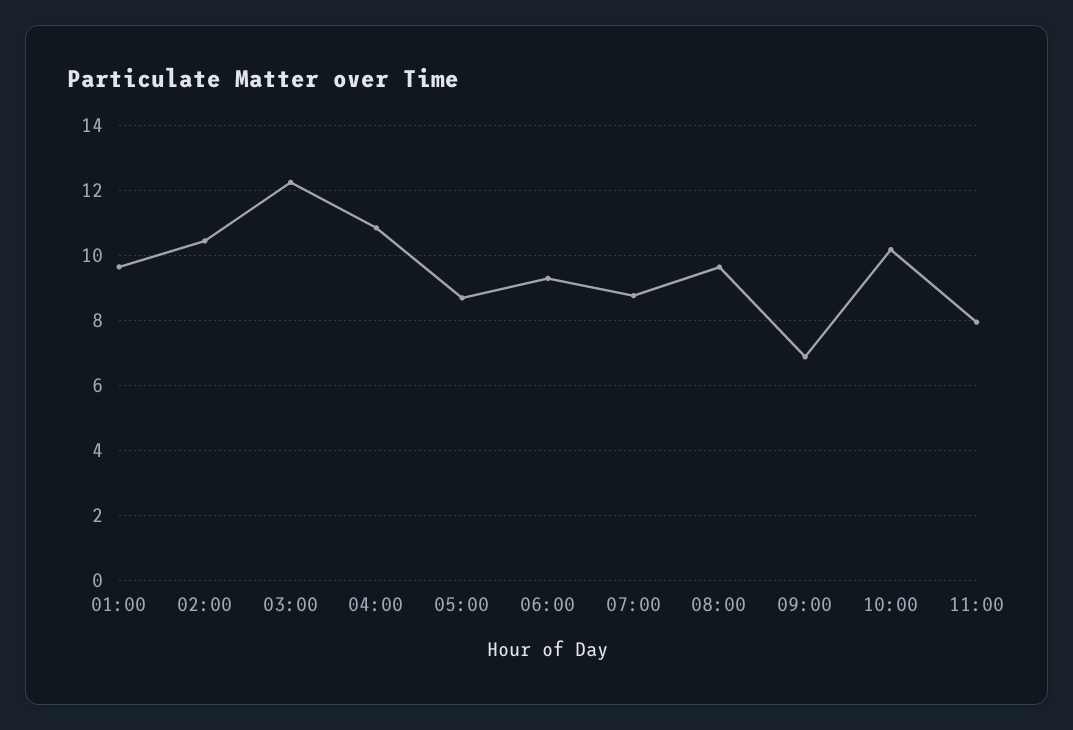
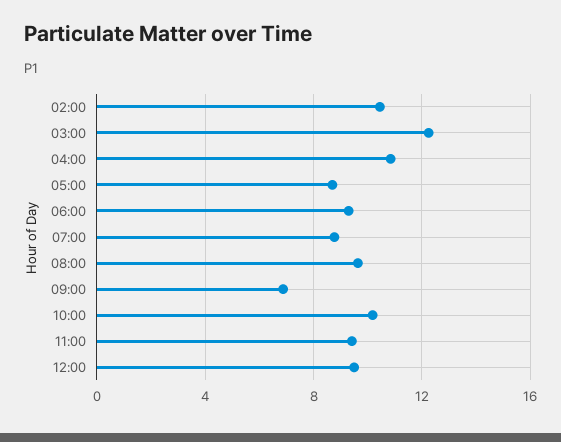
01:00: 9.6 -> none
11:00: 8 -> 9.5
12:00: none -> 9.5

